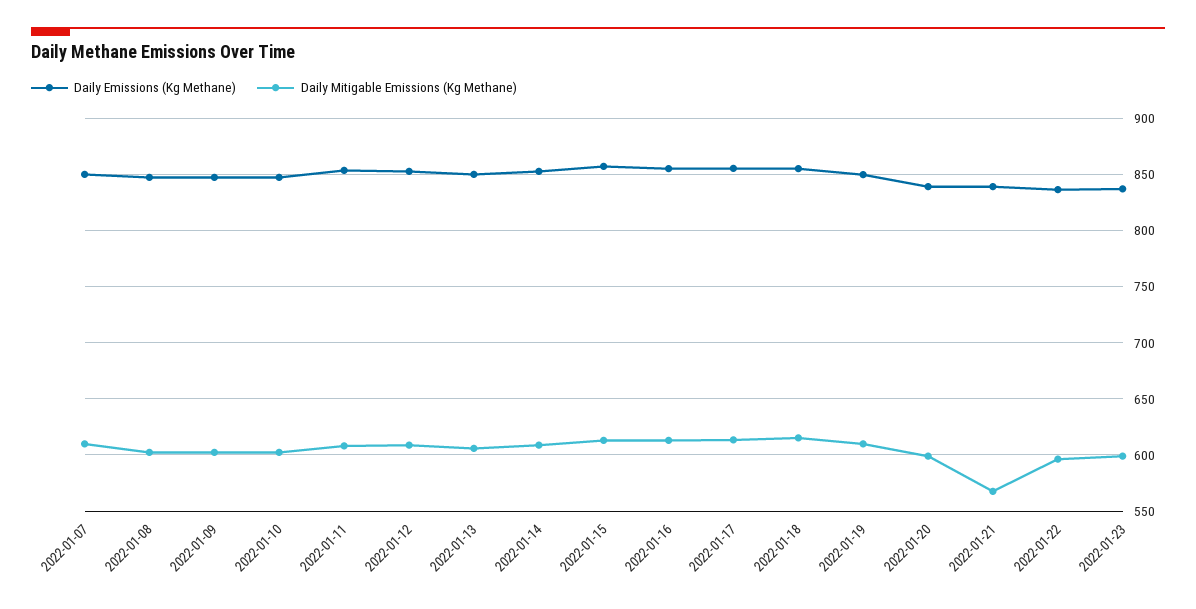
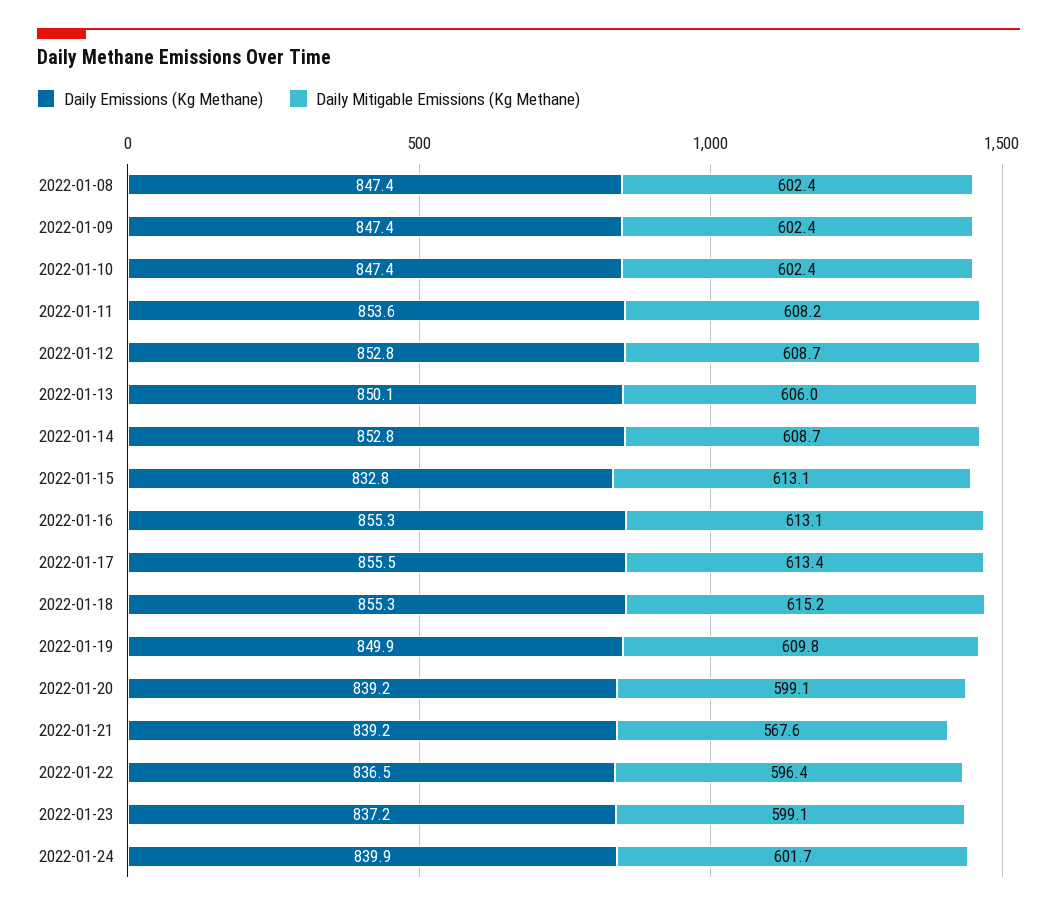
Daily Emissions (Kg Methane), 2022-01-07: 850 -> none
Daily Mitigable Emissions (Kg Methane), 2022-01-07: 610 -> none
Daily Emissions (Kg Methane), 2022-01-15: 860 -> 832.8
Daily Emissions (Kg Methane), 2022-01-24: none -> 839.9
Daily Mitigable Emissions (Kg Methane), 2022-01-24: none -> 601.7

